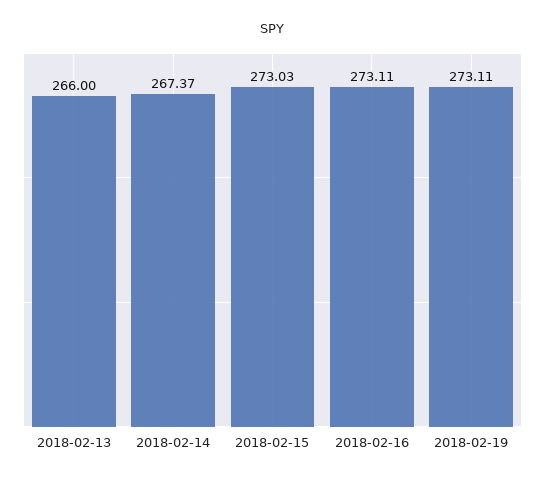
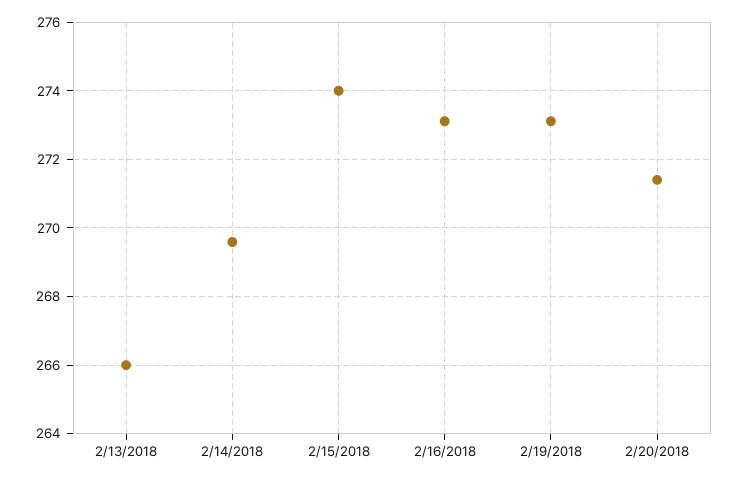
2018-02-14: 267.37 -> 269.6
2018-02-15: 273.03 -> 274
2/20/2018: none -> 271.4

